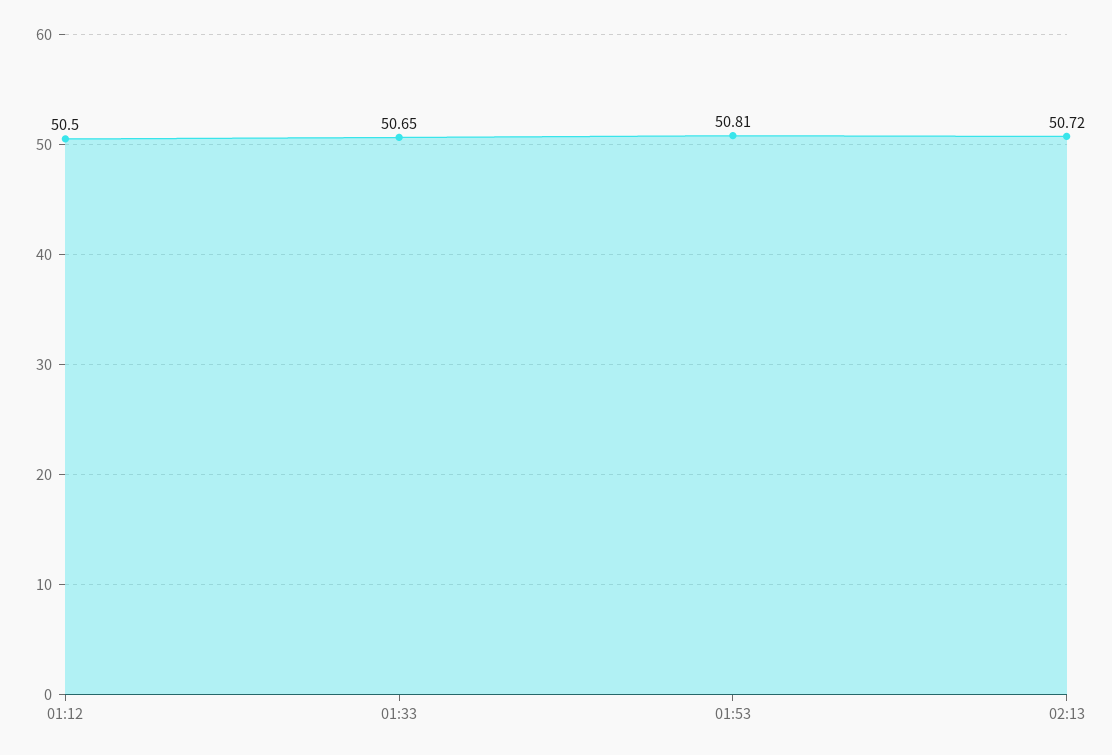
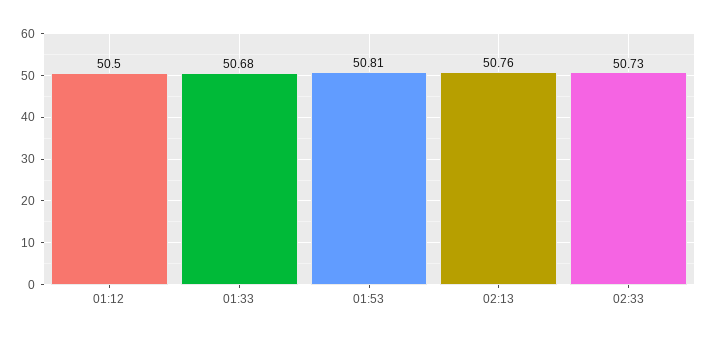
01:33: 50.65 -> 50.68
02:13: 50.72 -> 50.76
02:33: none -> 50.73

